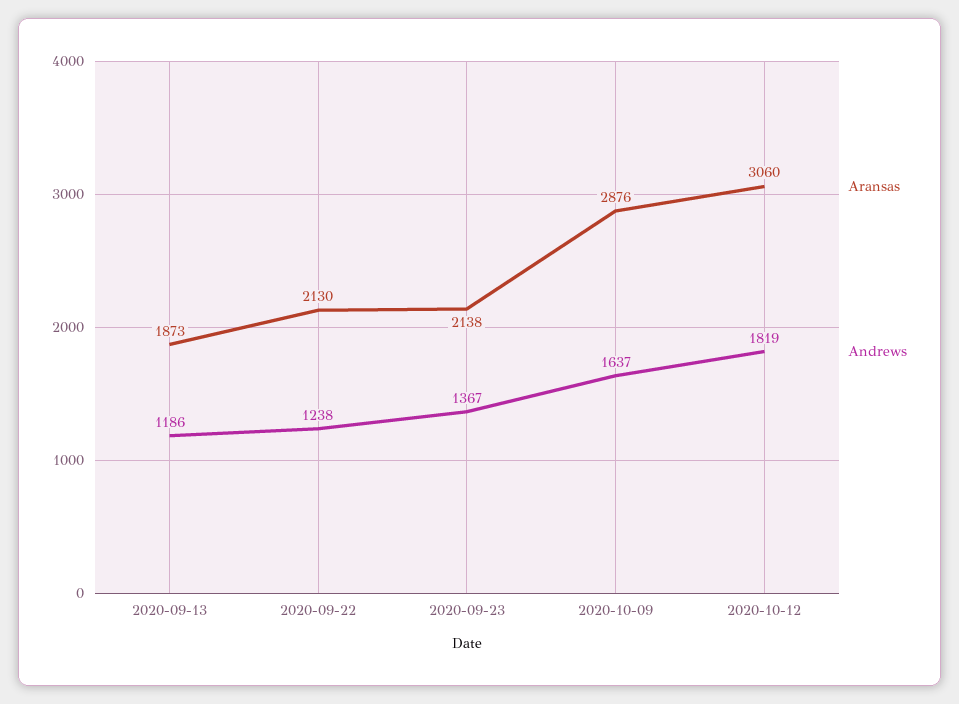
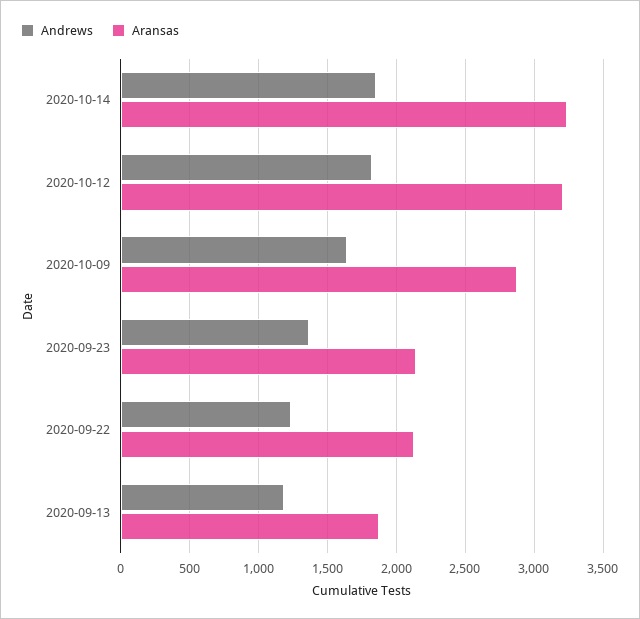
Aransas, 2020-10-12: 3060 -> 3200
Andrews, 2020-10-14: none -> 1850
Aransas, 2020-10-14: none -> 3250

